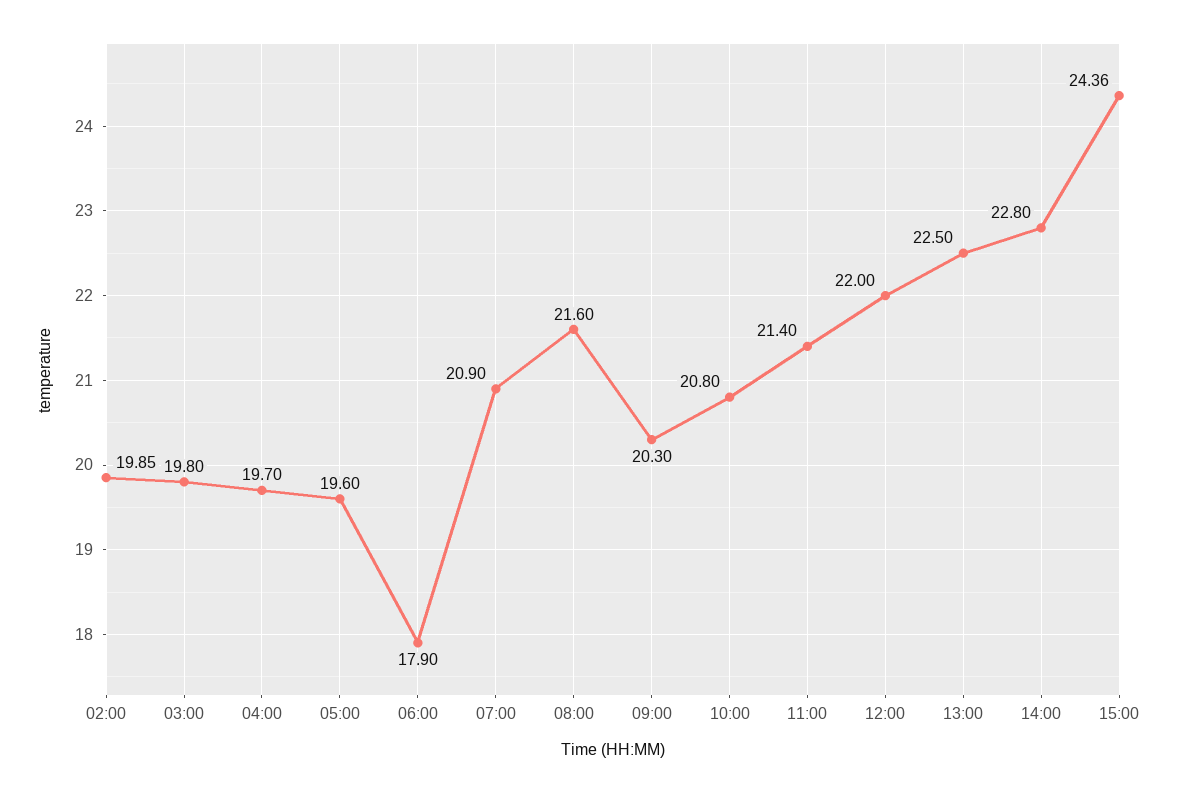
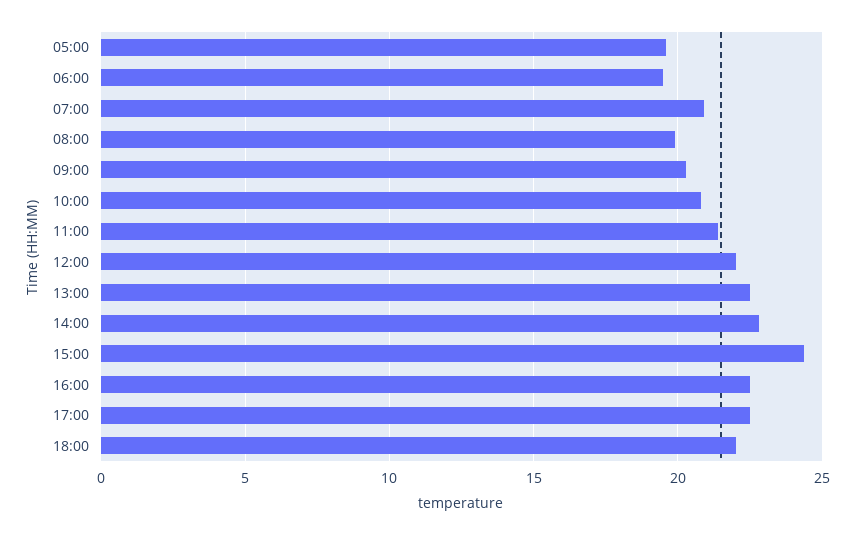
02:00: 19.85 -> none
03:00: 19.8 -> none
04:00: 19.7 -> none
06:00: 17.9 -> 19.5
08:00: 21.6 -> 20
16:00: none -> 22.5
17:00: none -> 22.5
18:00: none -> 22

